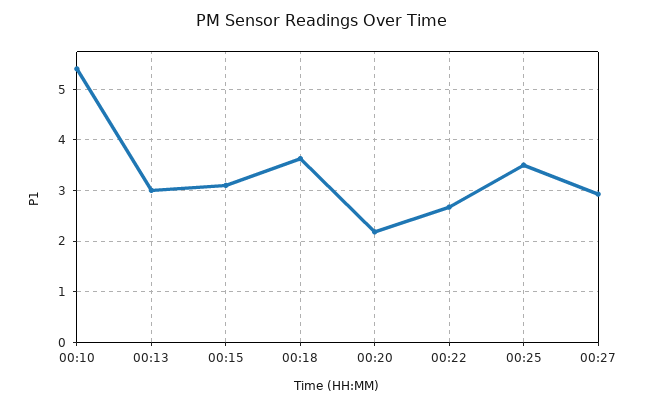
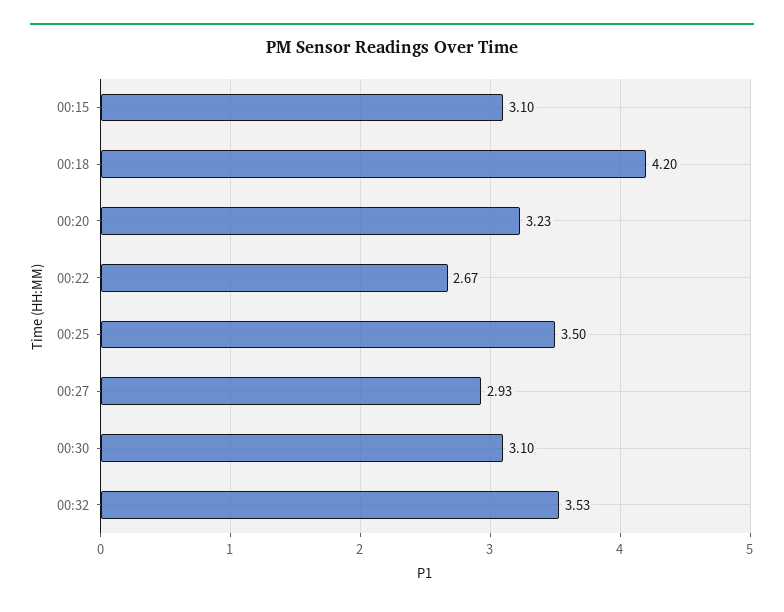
00:10: 5.4 -> none
00:13: 3 -> none
00:18: 3.6 -> 4.2
00:20: 2.2 -> 3.23
00:30: none -> 3.1
00:32: none -> 3.53

